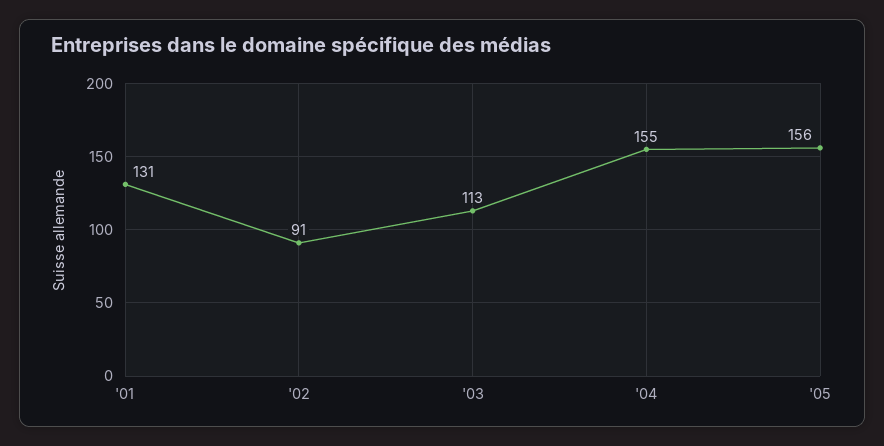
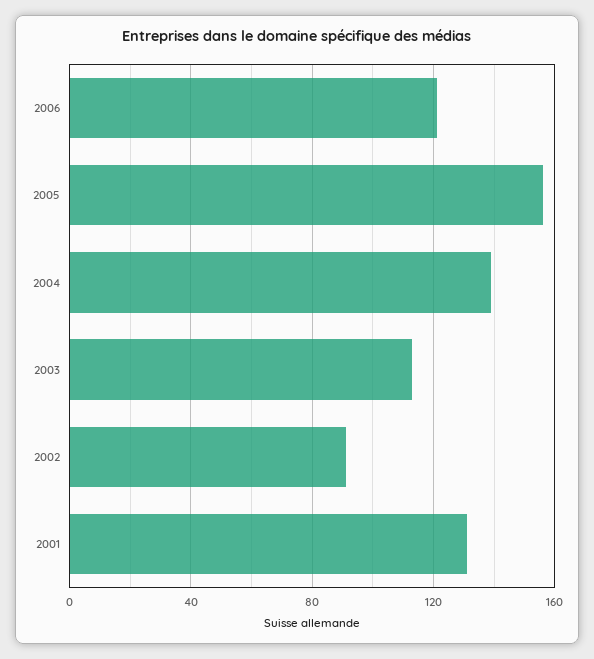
'04: 155 -> 140
2006: none -> 120

